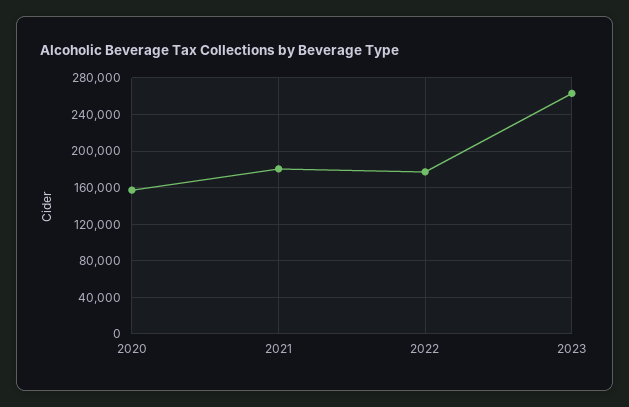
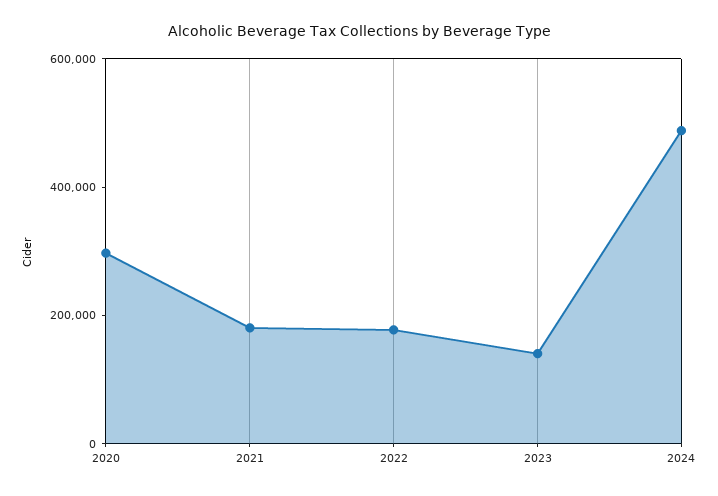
2020: 160000 -> 300000
2023: 260000 -> 150000
2024: none -> 500000

